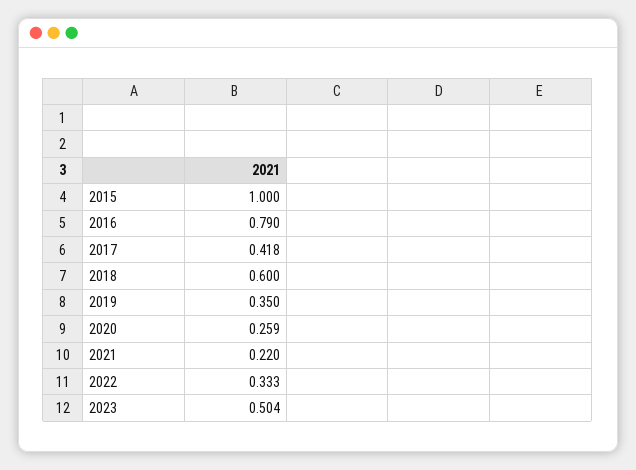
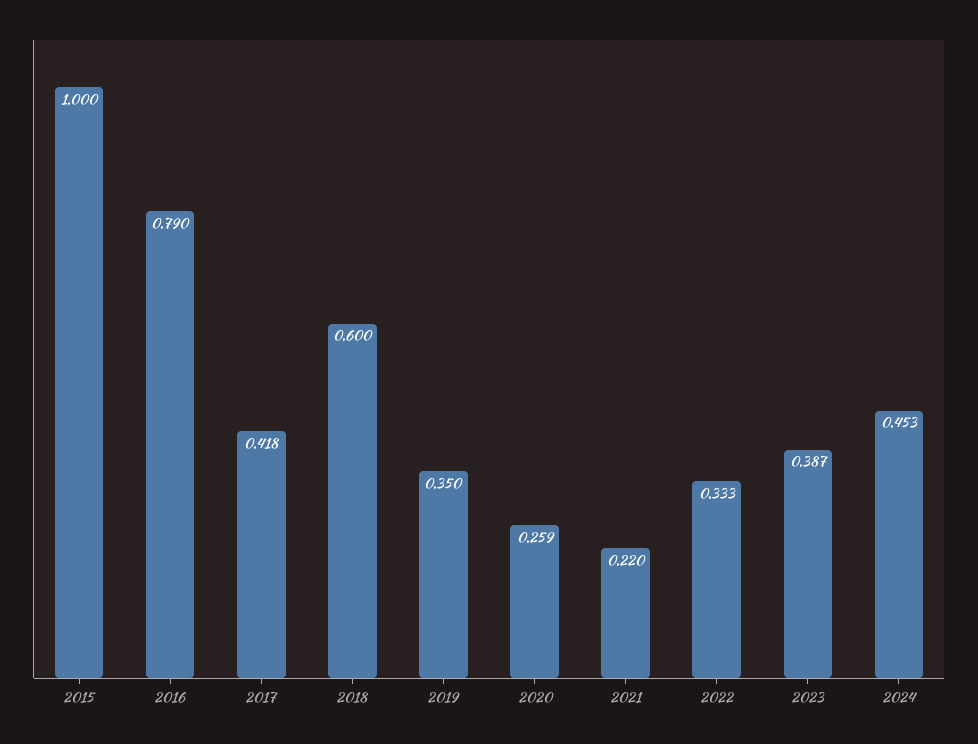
2023: 0.504 -> 0.387
2024: none -> 0.453

